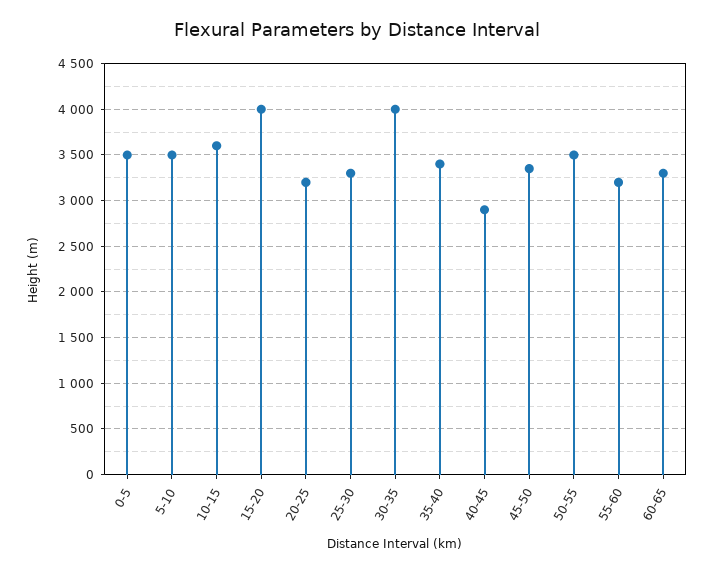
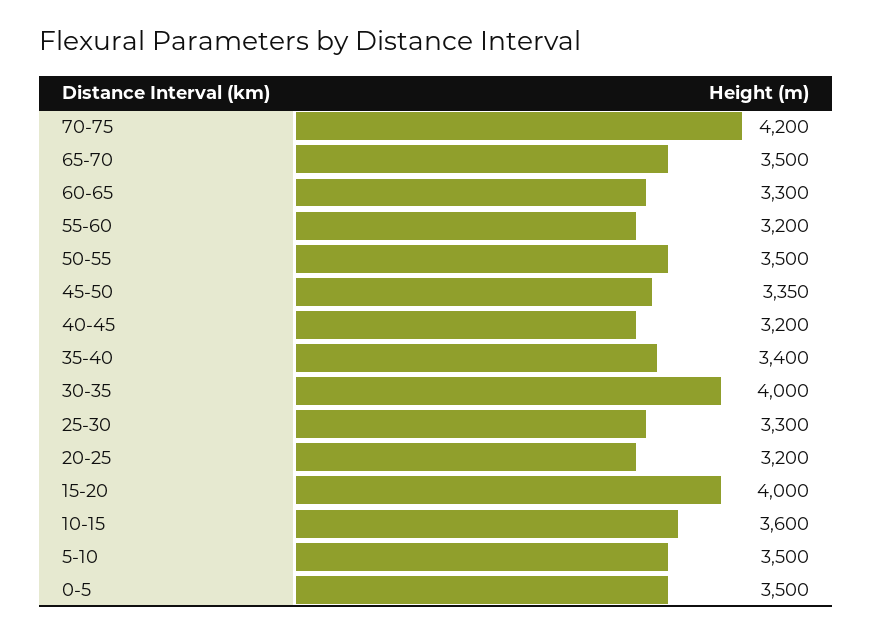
40-45: 2900 -> 3200
70-75: none -> 4200
65-70: none -> 3500

